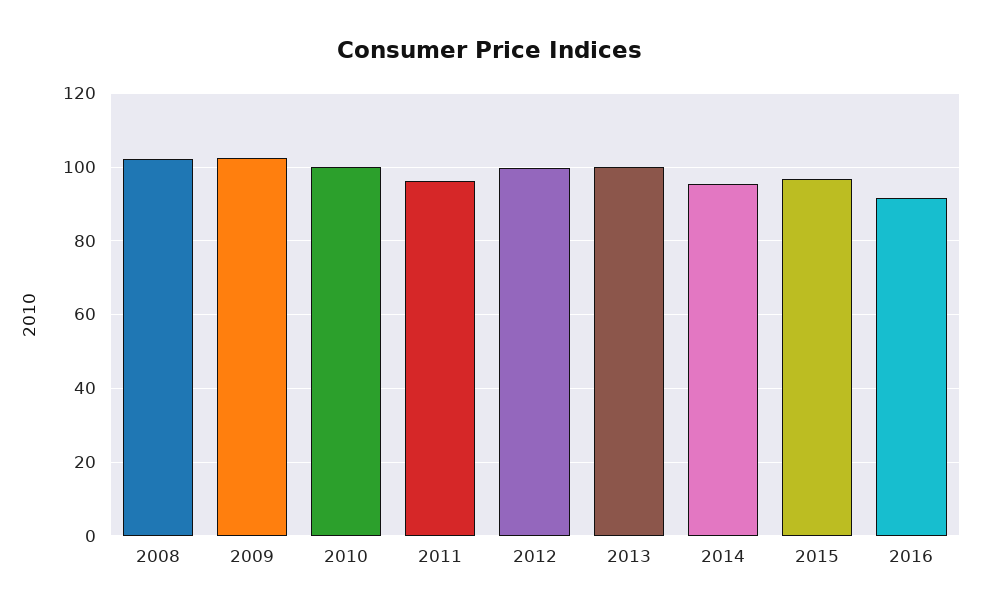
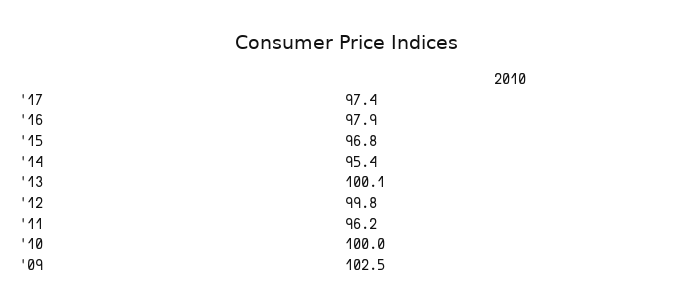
2008: 102 -> none
2016: 92 -> 97.9
'17: none -> 97.4

